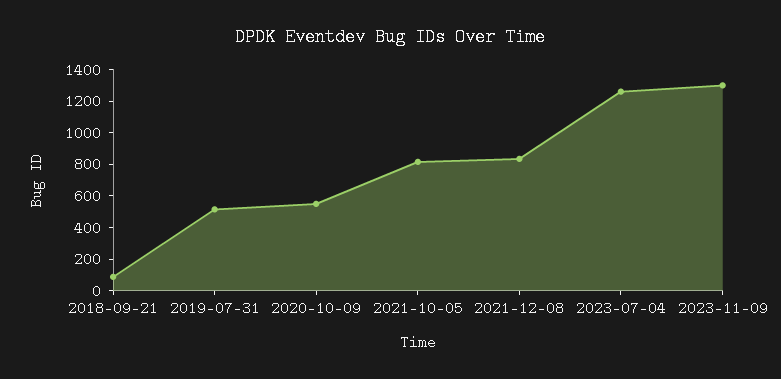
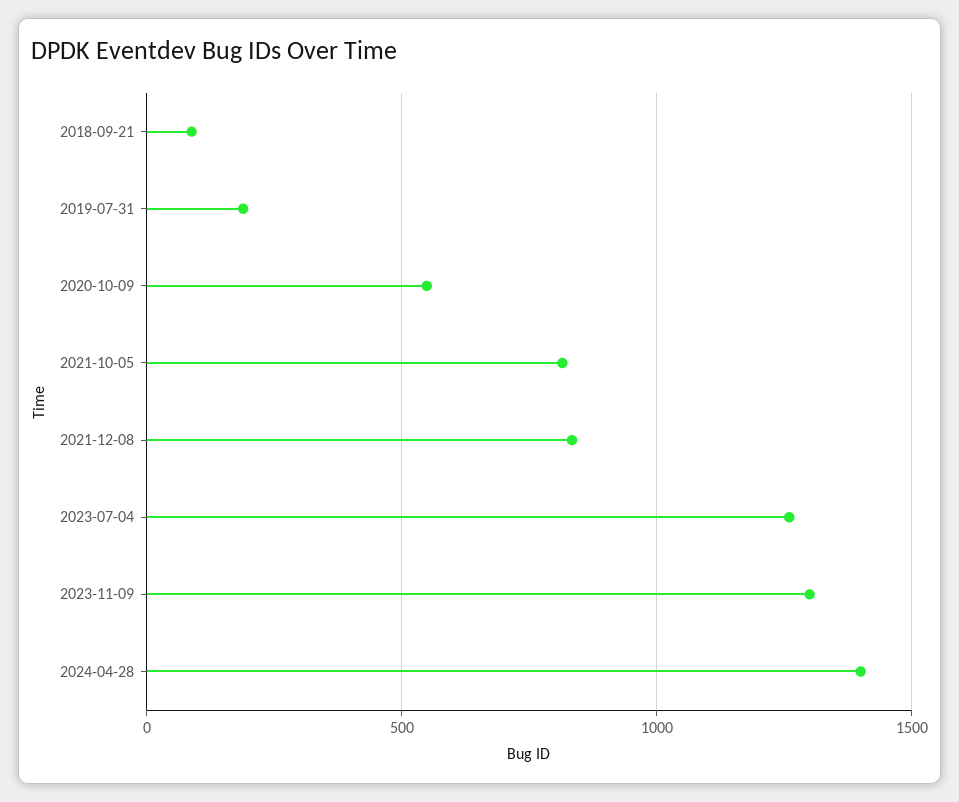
2019-07-31: 500 -> 200
2024-04-28: none -> 1400

